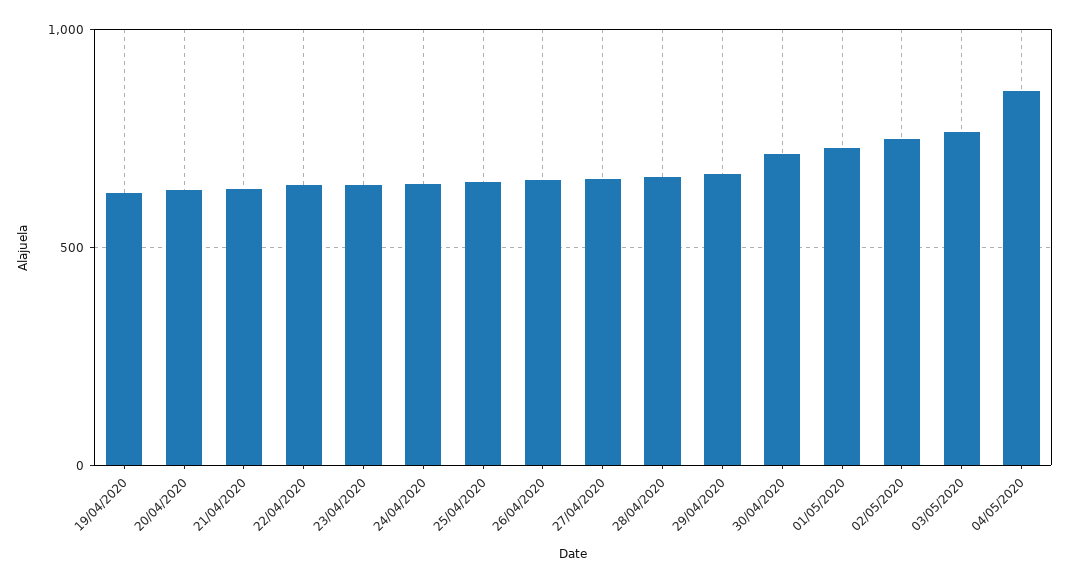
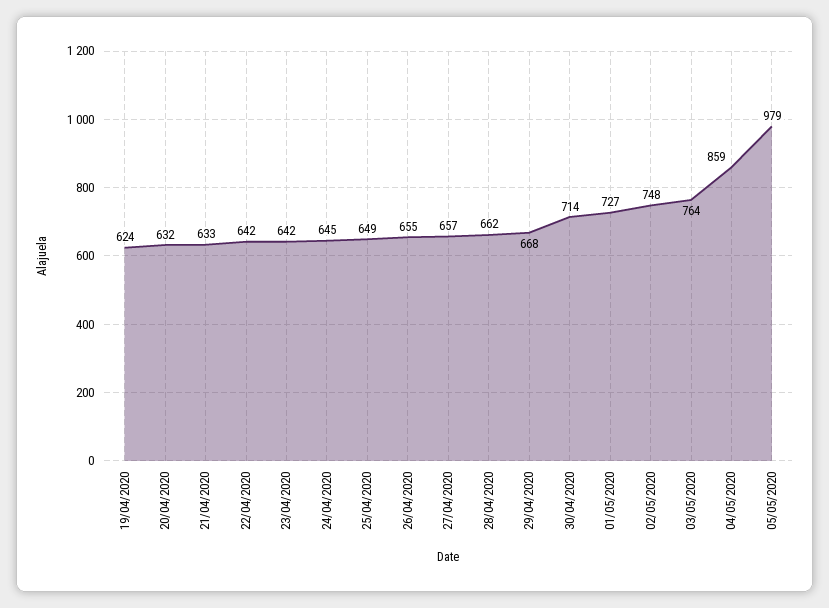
05/05/2020: none -> 979

